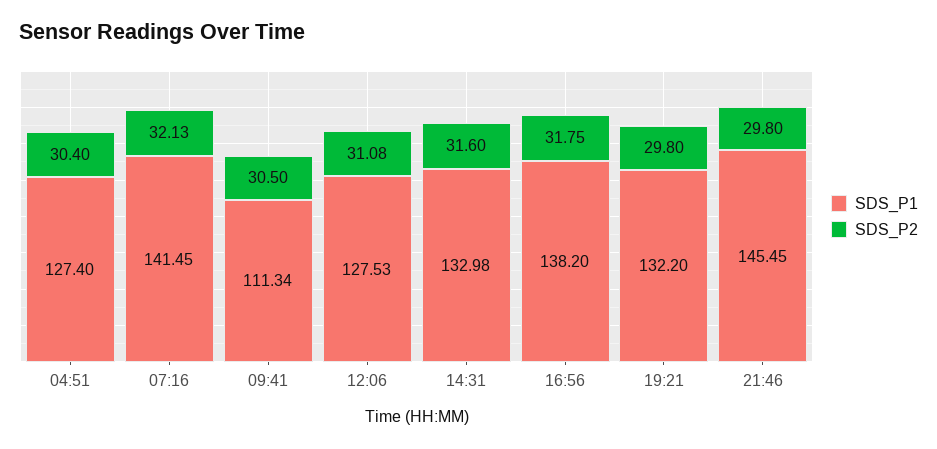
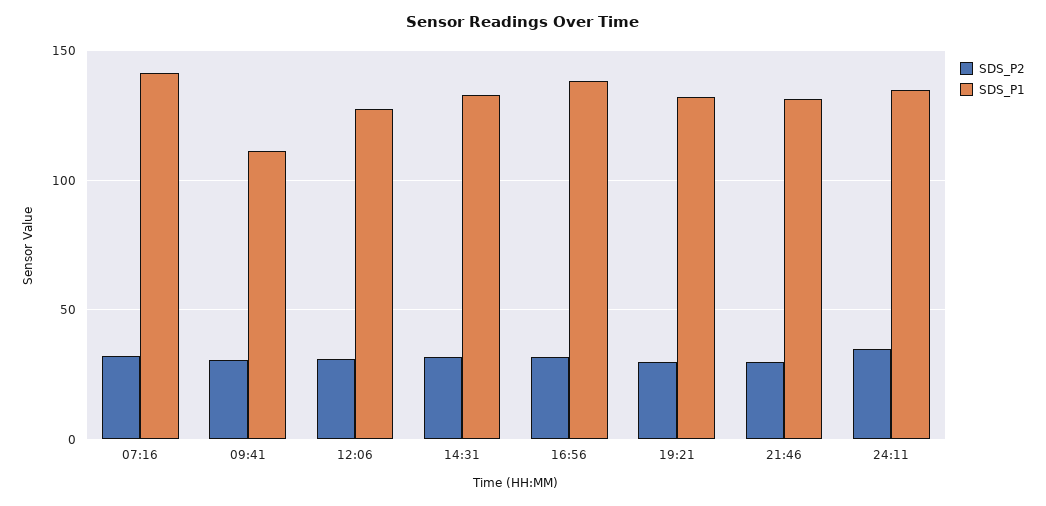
SDS_P1, 04:51: 127.4 -> none
SDS_P2, 04:51: 30.4 -> none
SDS_P1, 21:46: 145.45 -> 130
SDS_P2, 24:11: none -> 35
SDS_P1, 24:11: none -> 135

